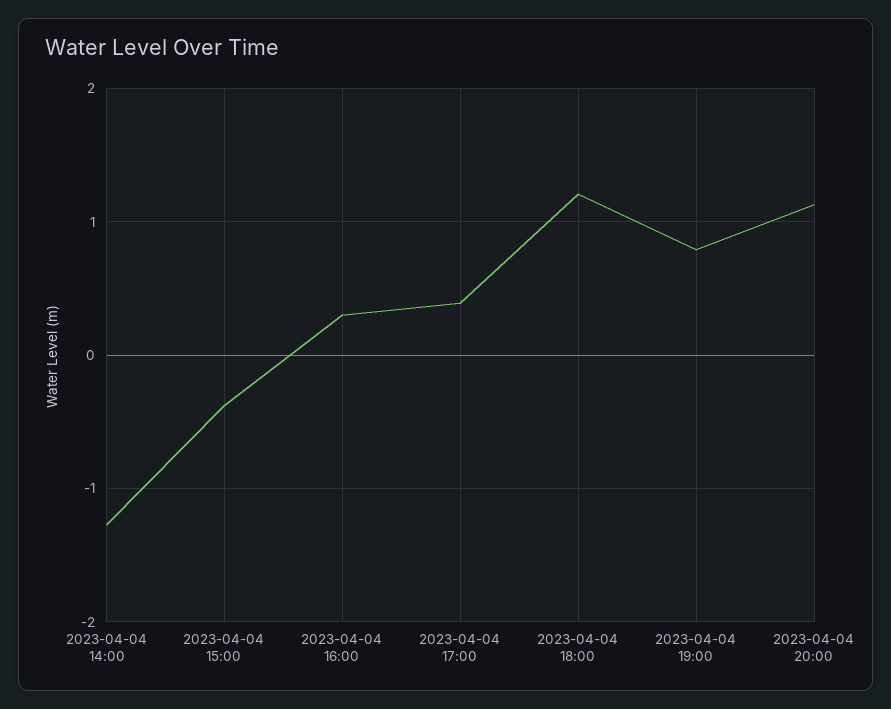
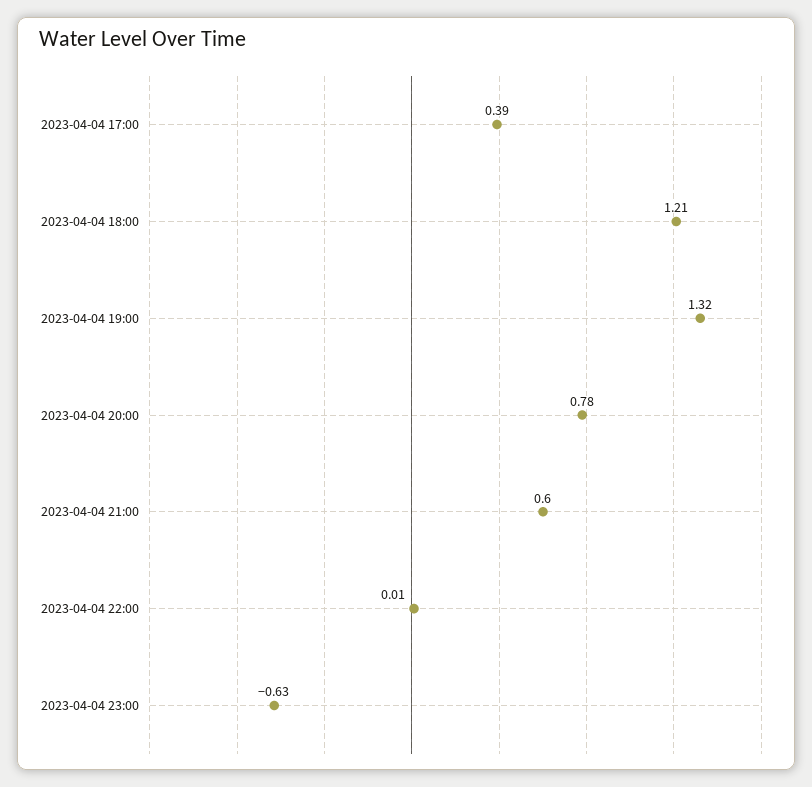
2023-04-04 14:00: -1.3 -> none
2023-04-04 15:00: -0.4 -> none
2023-04-04 16:00: 0.3 -> none
2023-04-04 19:00: 0.8 -> 1.32
2023-04-04 20:00: 1.1 -> 0.78
2023-04-04 21:00: none -> 0.6
2023-04-04 22:00: none -> 0.01
2023-04-04 23:00: none -> -0.63

